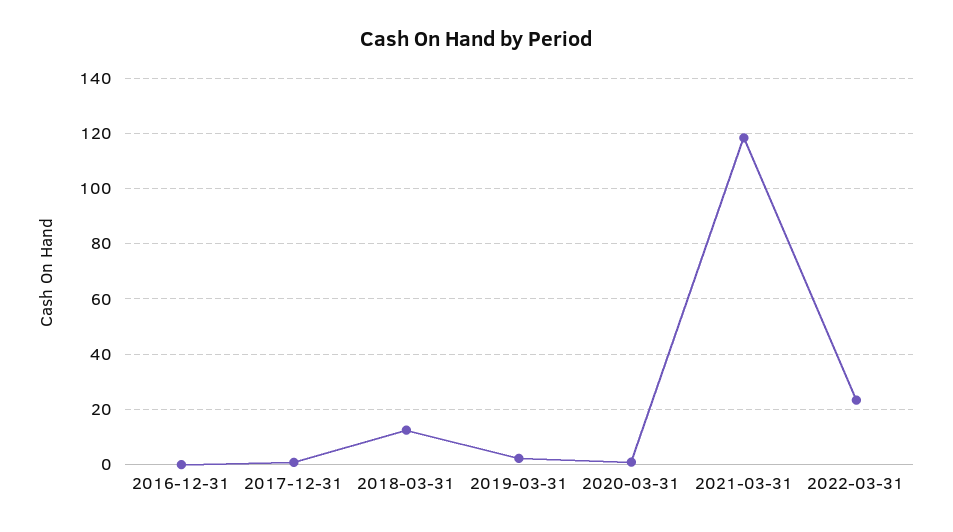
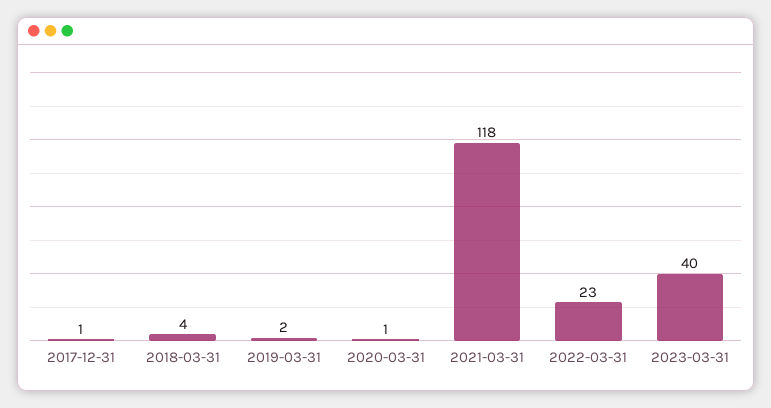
2016-12-31: 0 -> none
2018-03-31: 12.5 -> 4
2023-03-31: none -> 40

